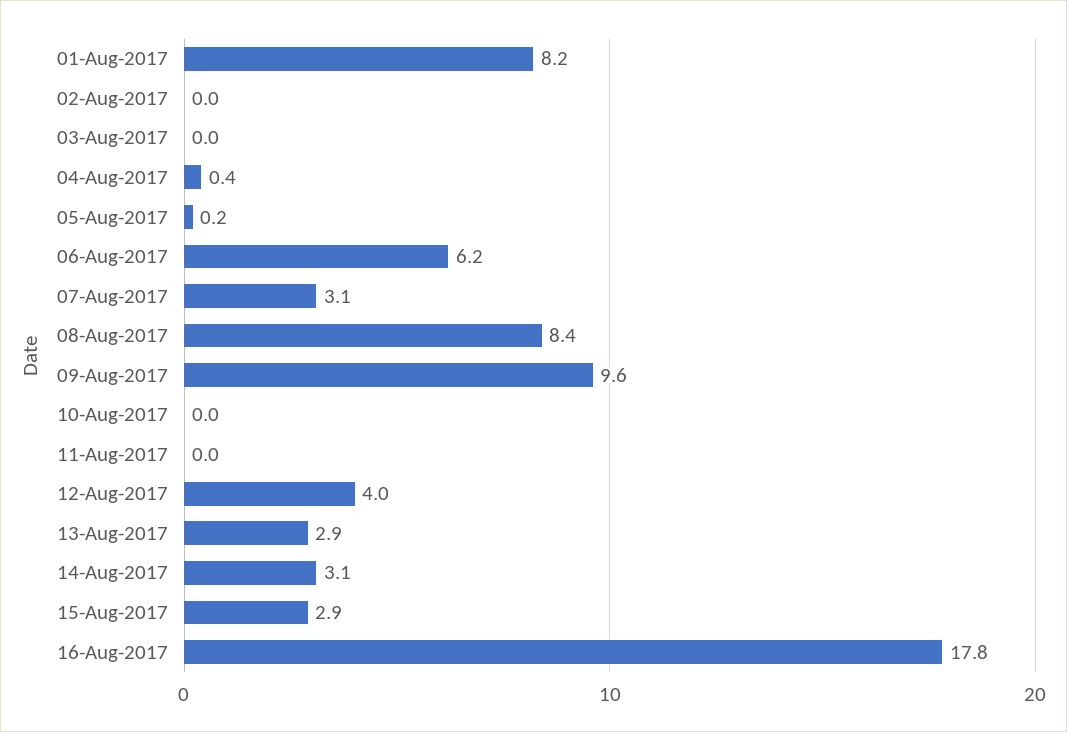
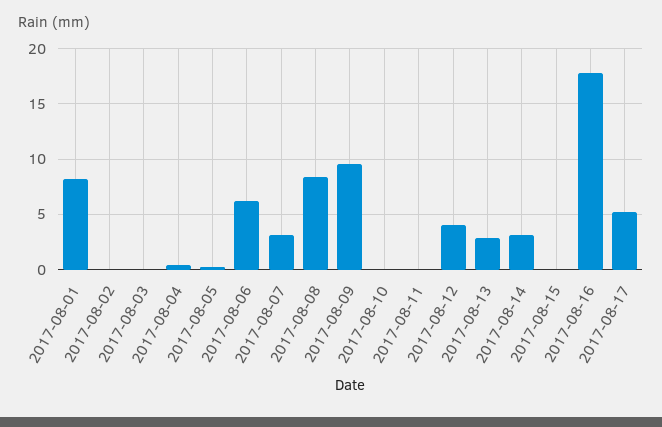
15-Aug-2017: 2.9 -> 0
2017-08-17: none -> 5

